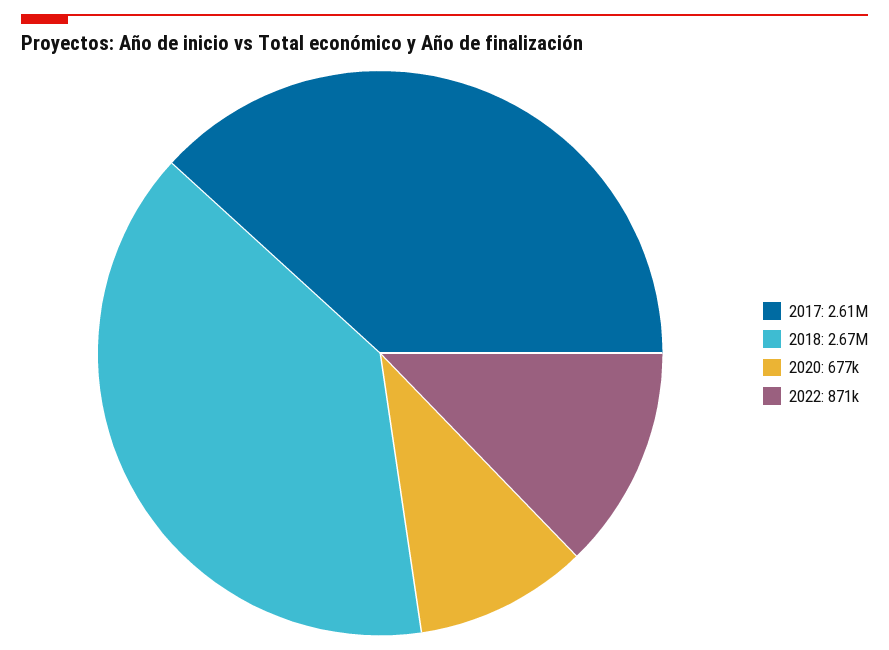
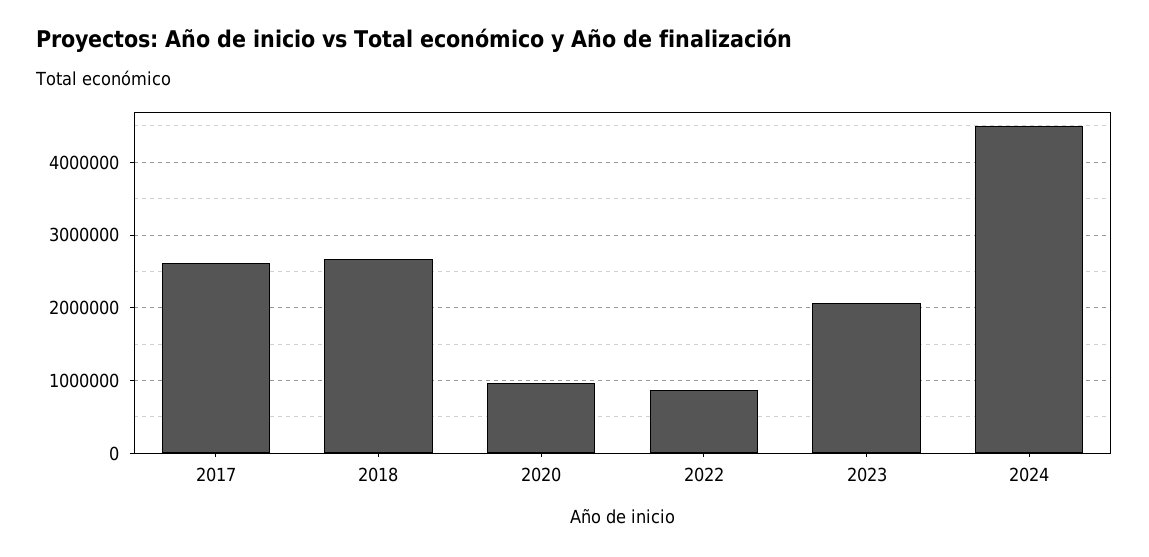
2020: 677000 -> 1000000
2023: none -> 2100000
2024: none -> 4500000

